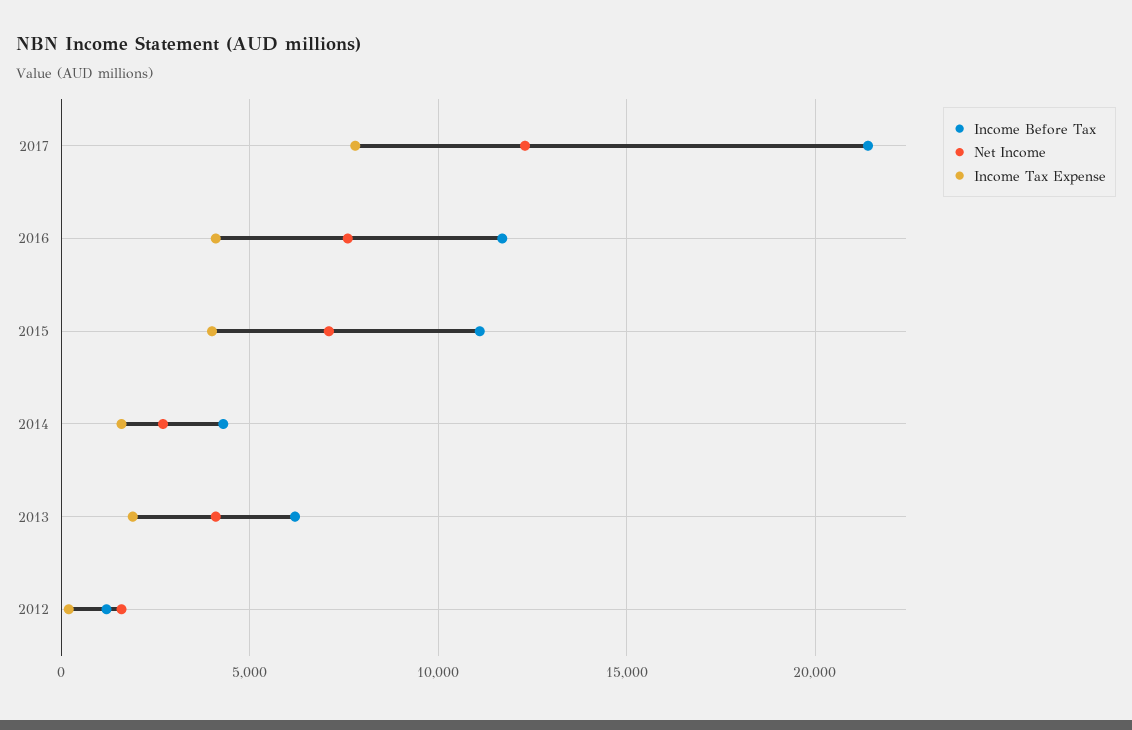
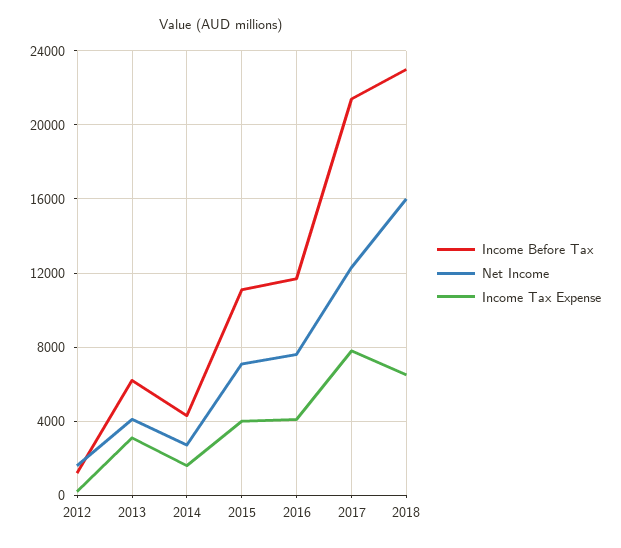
Income Tax Expense, 2013: 2000 -> 3000
Income Before Tax, 2018: none -> 23000
Net Income, 2018: none -> 16000
Income Tax Expense, 2018: none -> 6500

